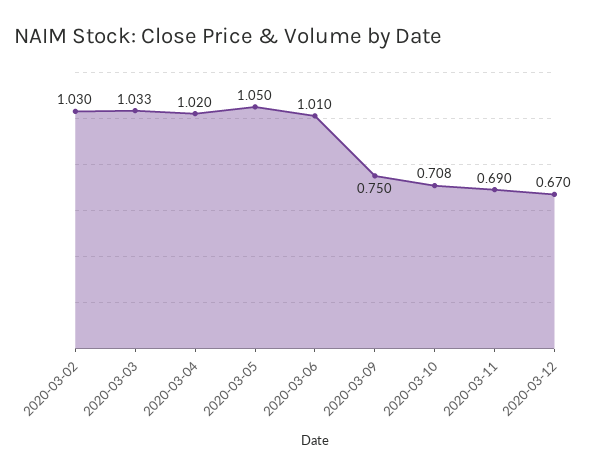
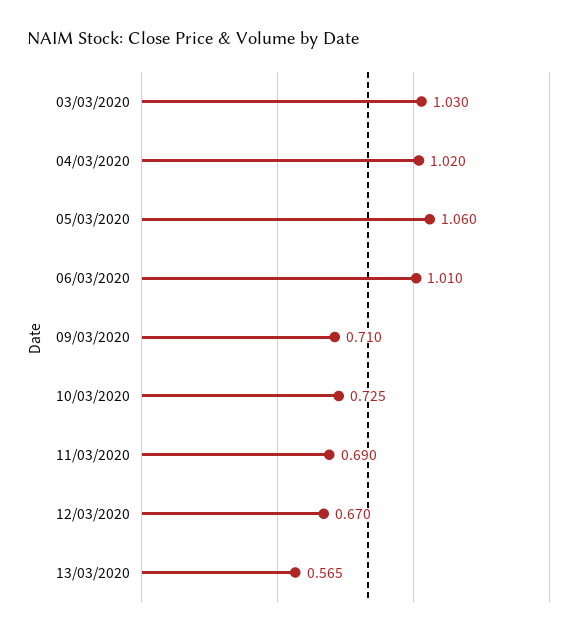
2020-03-02: 1.03 -> none
2020-03-03: 1.033 -> 1.03
2020-03-05: 1.05 -> 1.06
2020-03-09: 0.75 -> 0.71
2020-03-10: 0.708 -> 0.725
13/03/2020: none -> 0.565

